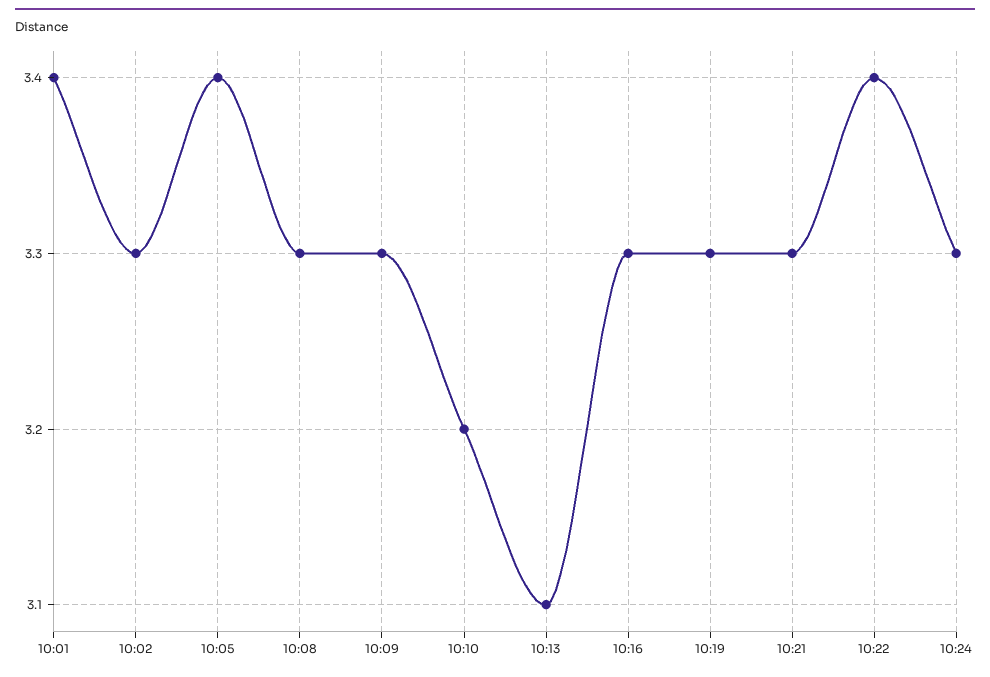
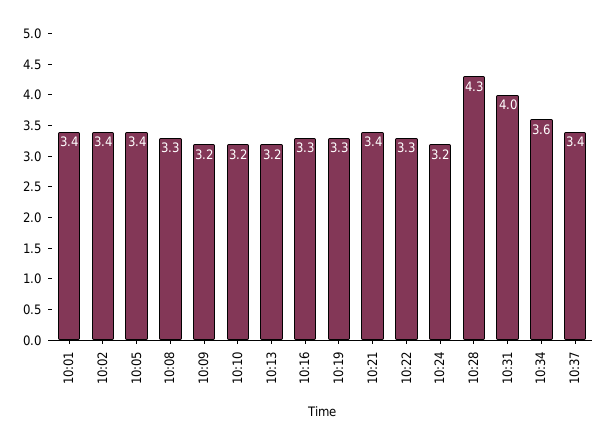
10:02: 3.3 -> 3.4
10:09: 3.3 -> 3.2
10:13: 3.1 -> 3.2
10:21: 3.3 -> 3.4
10:22: 3.4 -> 3.3
10:24: 3.3 -> 3.2
10:28: none -> 4.3
10:31: none -> 4
10:34: none -> 3.6
10:37: none -> 3.4

